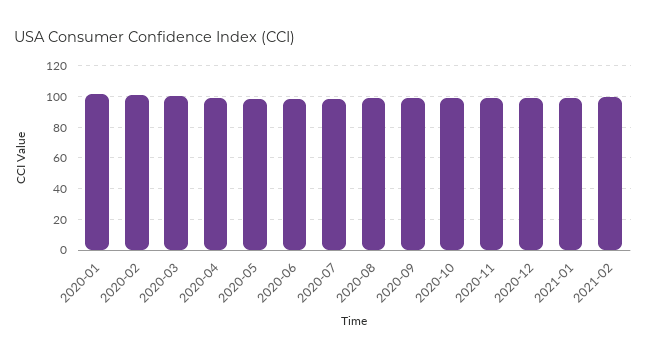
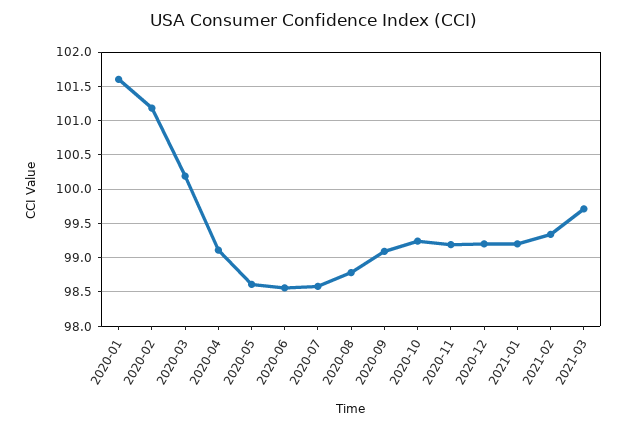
2021-03: none -> 99.7

